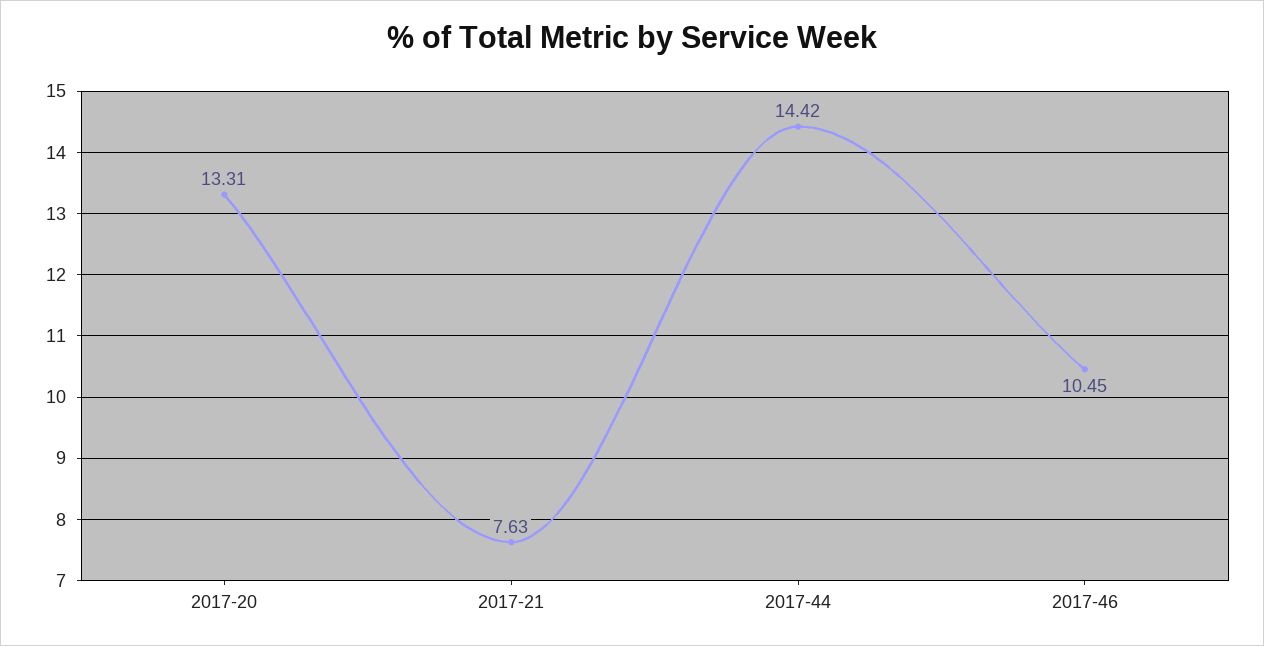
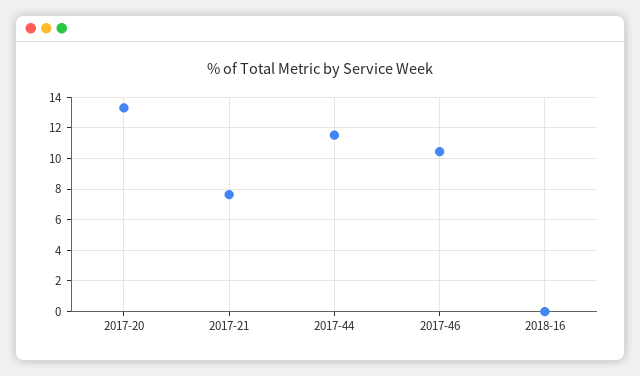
2017-44: 14.42 -> 11.5
2018-16: none -> 0

